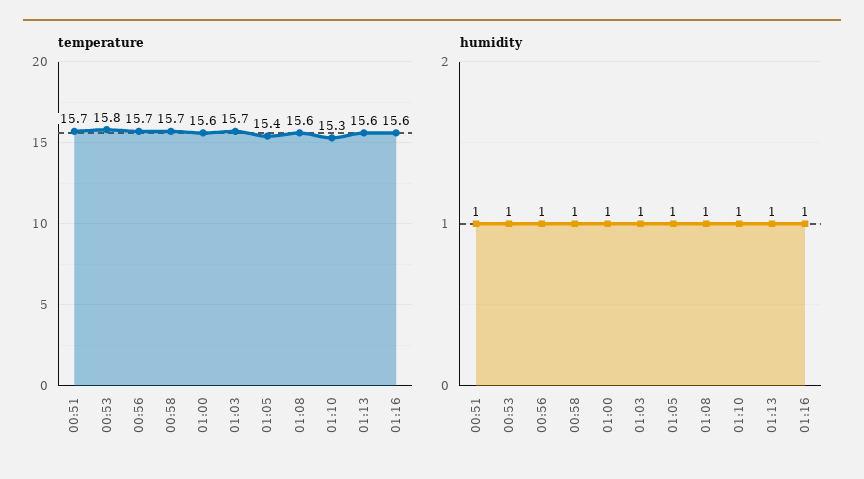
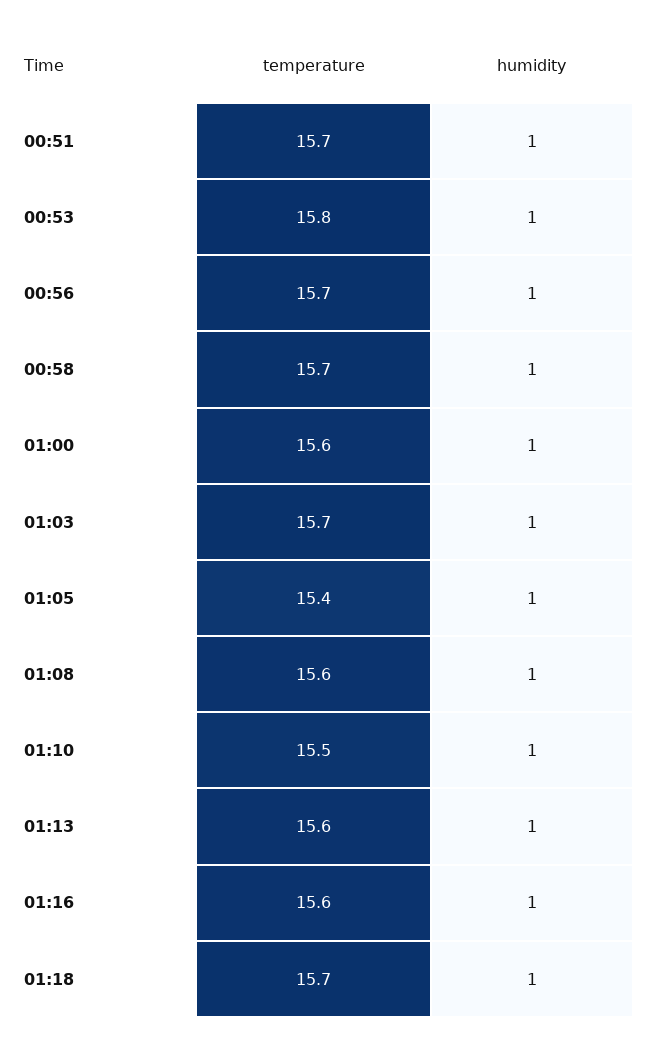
temperature, 01:10: 15.3 -> 15.5
temperature, 01:18: none -> 15.7
humidity, 01:18: none -> 1

